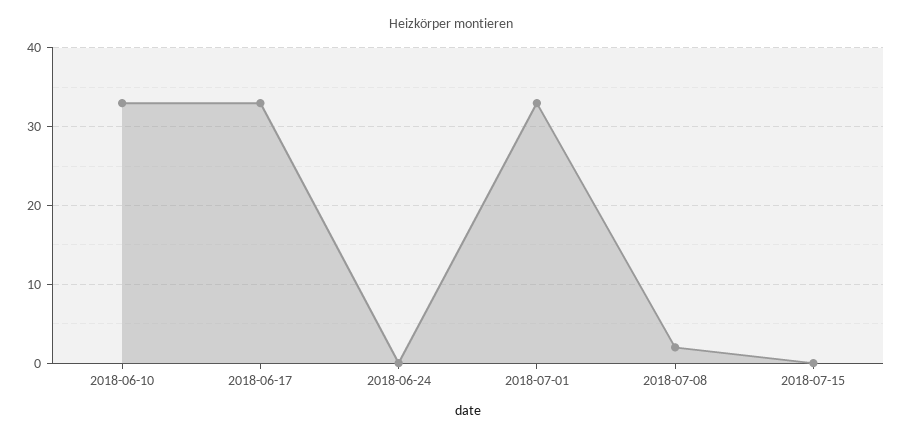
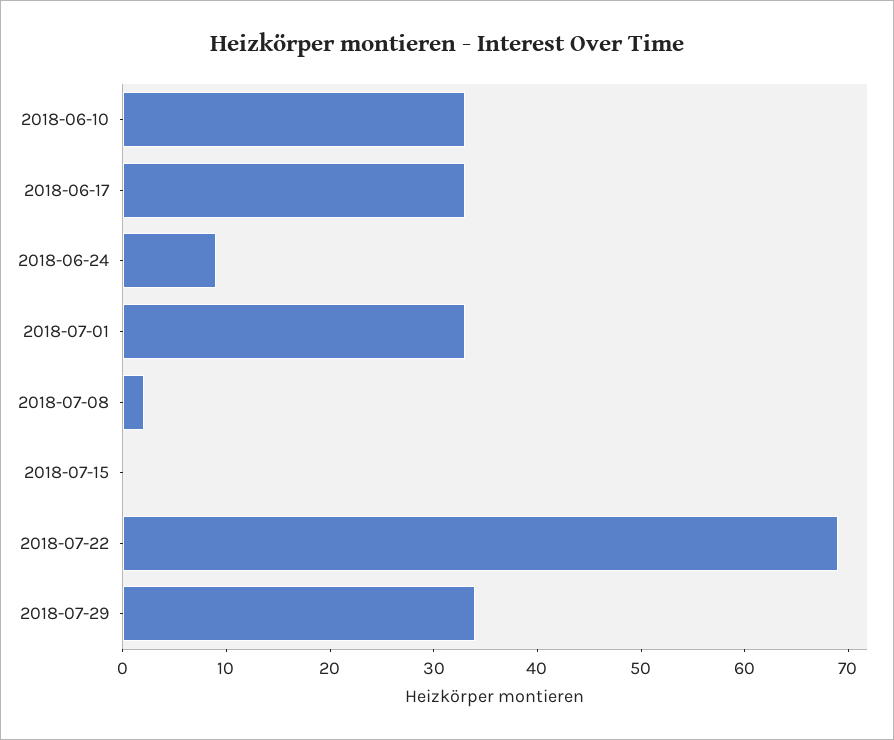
2018-06-24: 0 -> 9
2018-07-22: none -> 69
2018-07-29: none -> 34

